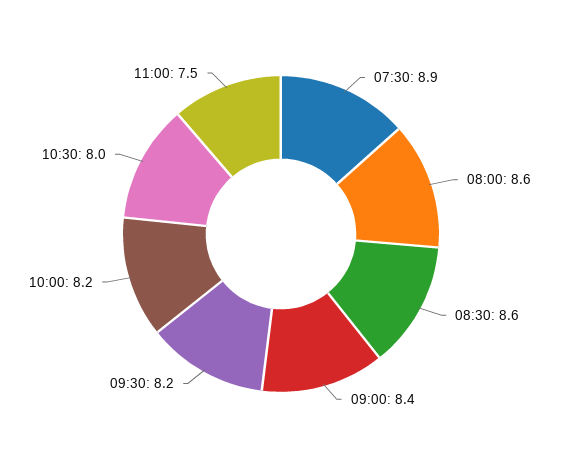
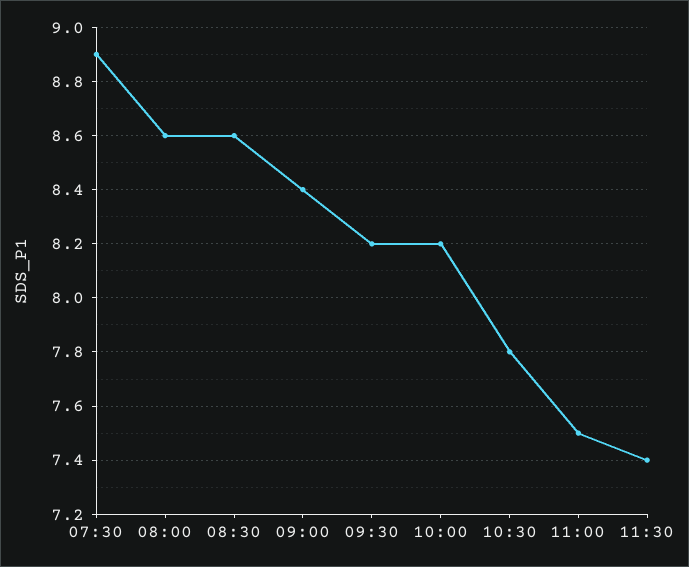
10:30: 8 -> 7.8
11:30: none -> 7.4

